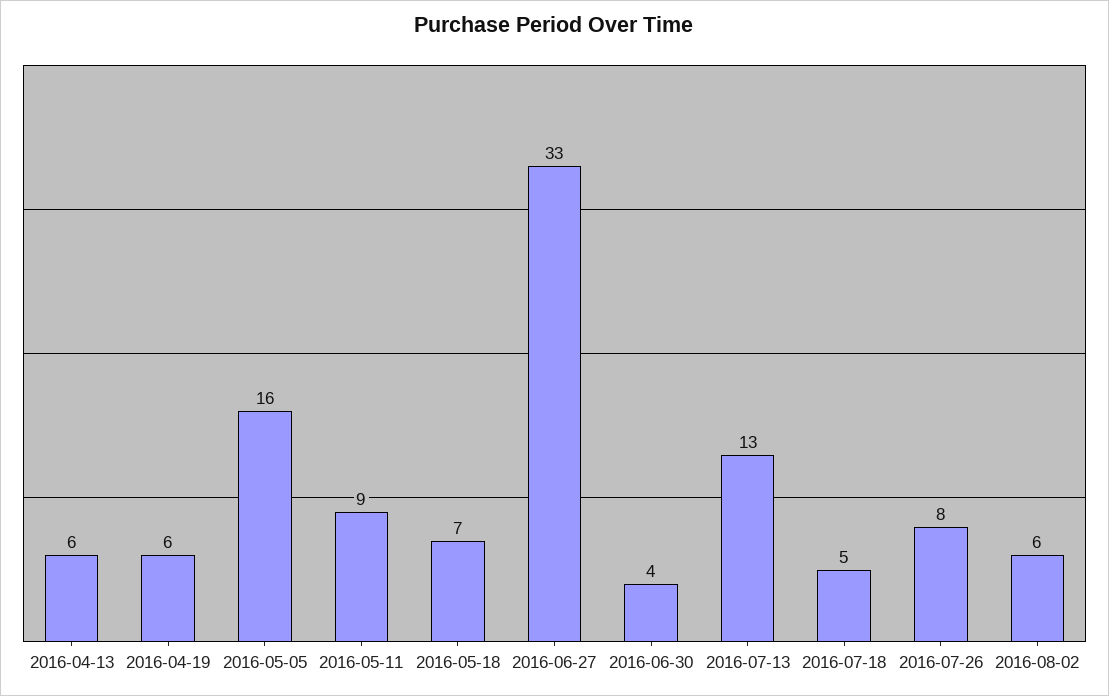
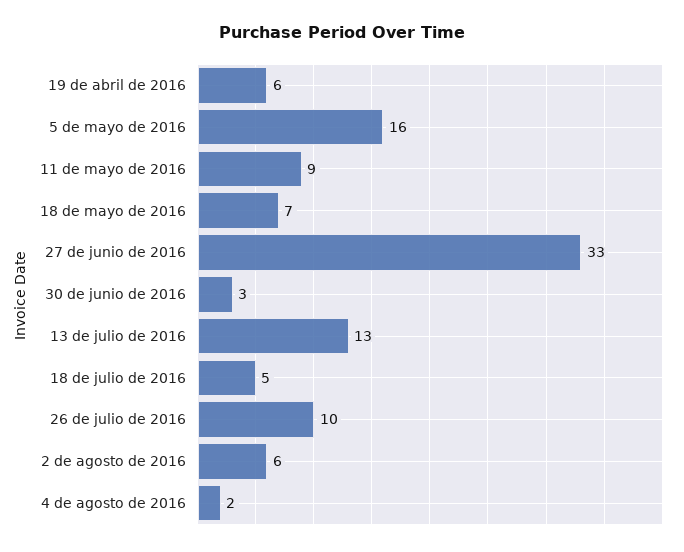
2016-04-13: 6 -> none
2016-06-30: 4 -> 3
2016-07-26: 8 -> 10
4 de agosto de 2016: none -> 2

